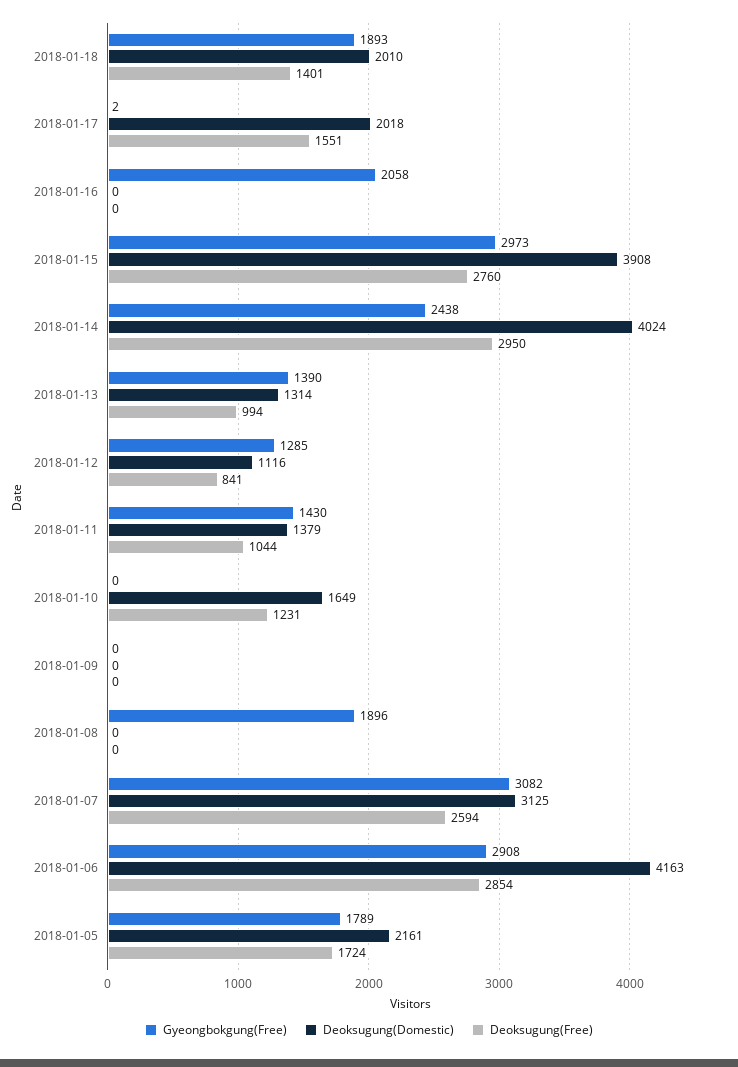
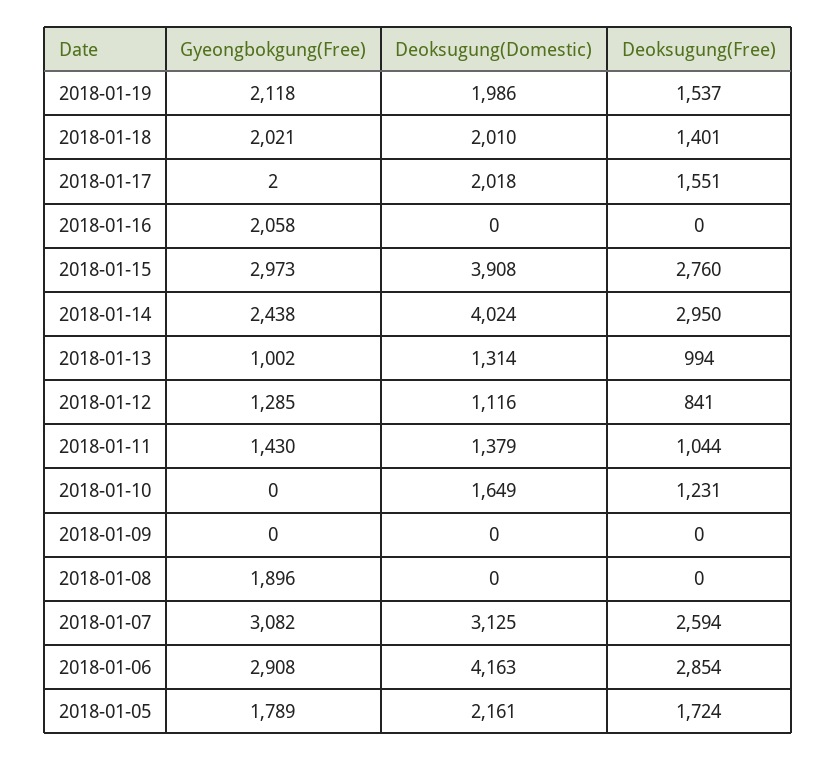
Gyeongbokgung(Free), 2018-01-18: 1893 -> 2021
Gyeongbokgung(Free), 2018-01-13: 1390 -> 1002
Gyeongbokgung(Free), 2018-01-19: none -> 2118
Deoksugung(Domestic), 2018-01-19: none -> 1986
Deoksugung(Free), 2018-01-19: none -> 1537

